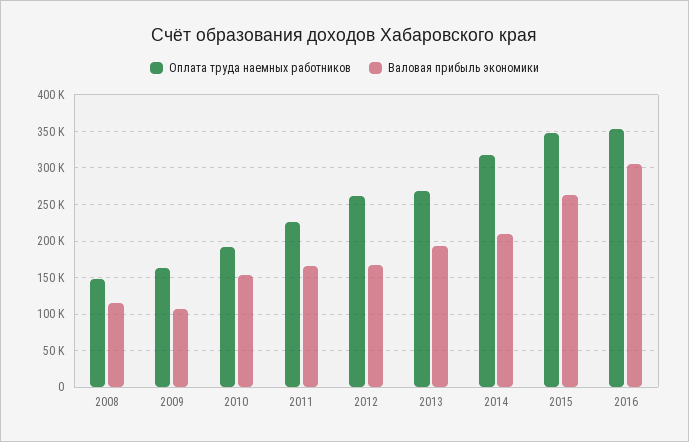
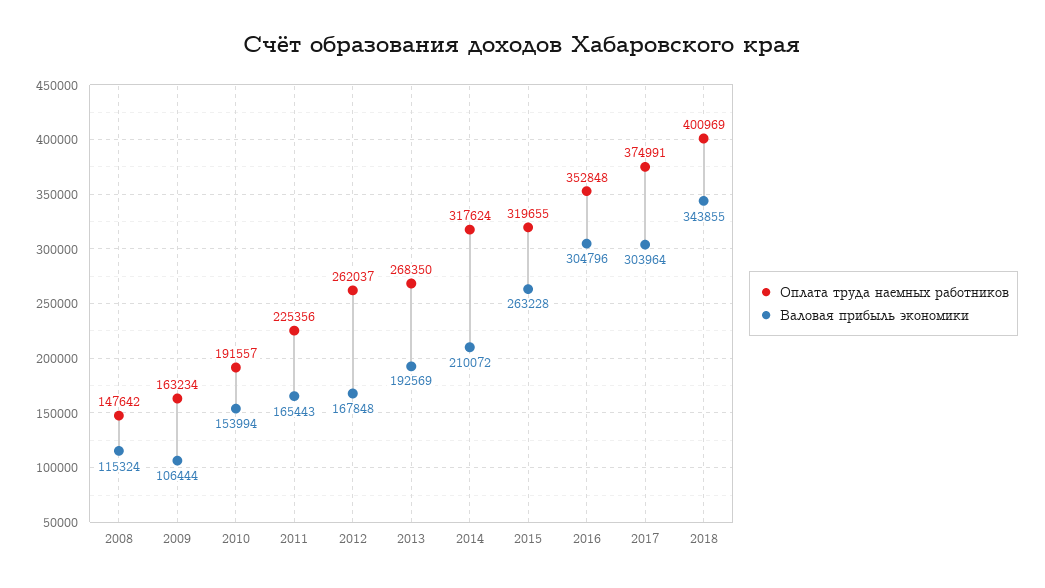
Оплата труда наемных работников, 2015: 350000 -> 319655
Оплата труда наемных работников, 2017: none -> 374991
Валовая прибыль экономики, 2017: none -> 303964
Оплата труда наемных работников, 2018: none -> 400969
Валовая прибыль экономики, 2018: none -> 343855

